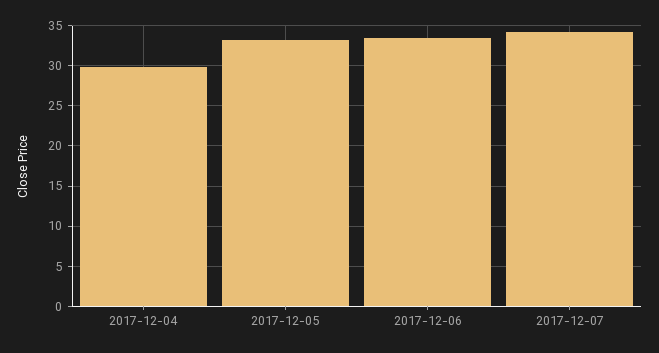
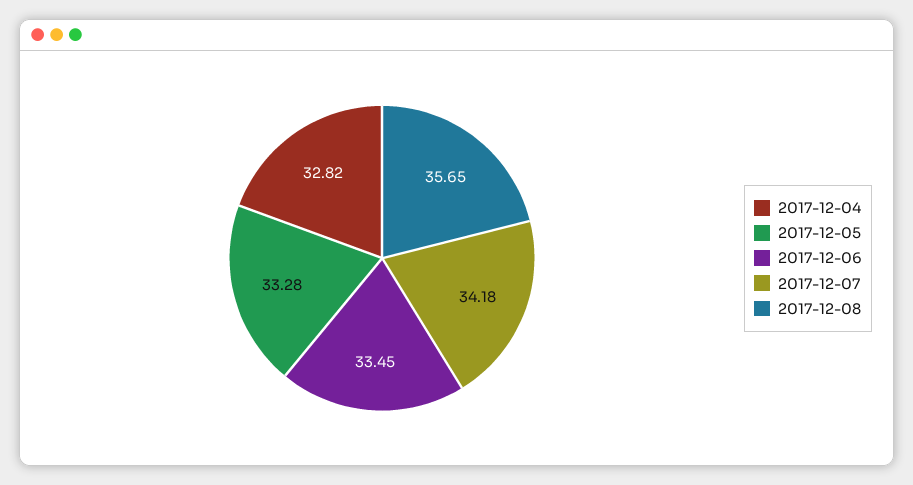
2017-12-04: 30 -> 32.82
2017-12-08: none -> 35.65

